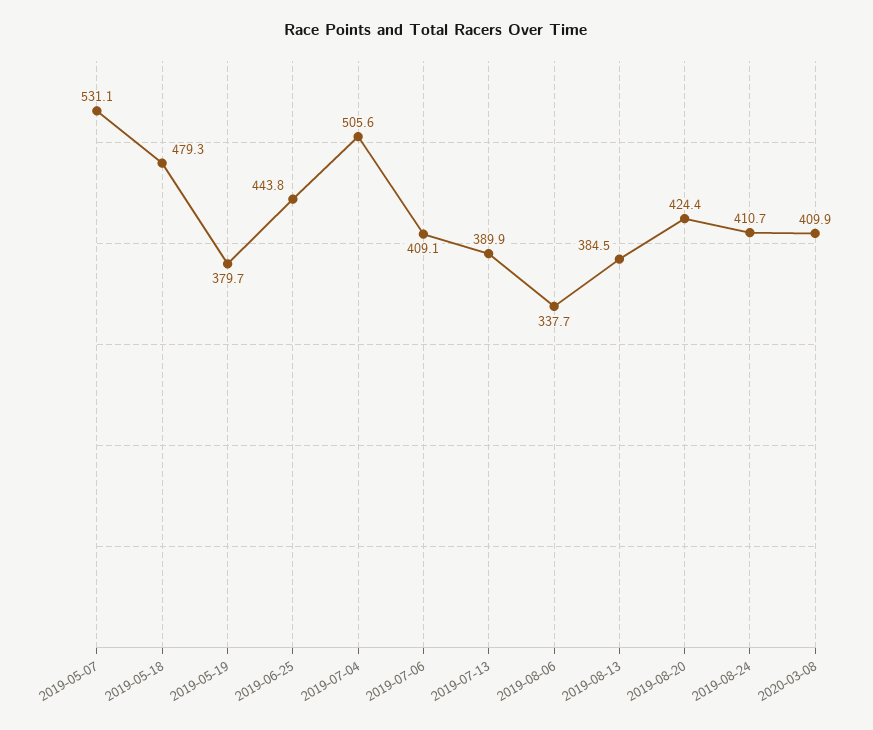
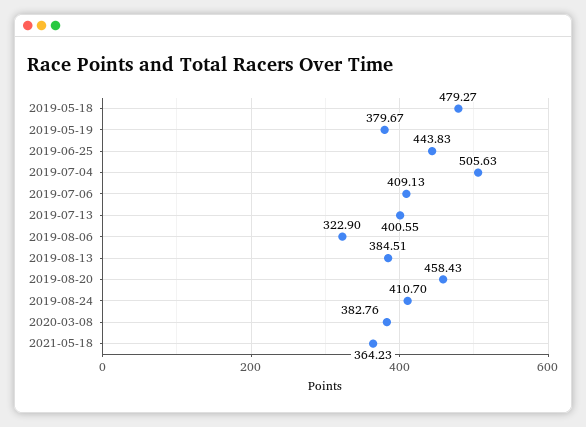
2019-05-07: 531.1 -> none
2019-07-13: 389.9 -> 400.55
2019-08-06: 337.7 -> 322.9
2019-08-20: 424.4 -> 458.43
2020-03-08: 409.9 -> 382.76
2021-05-18: none -> 364.23

